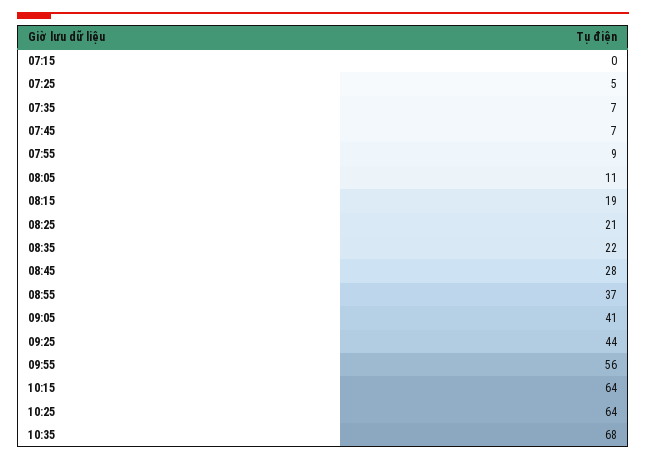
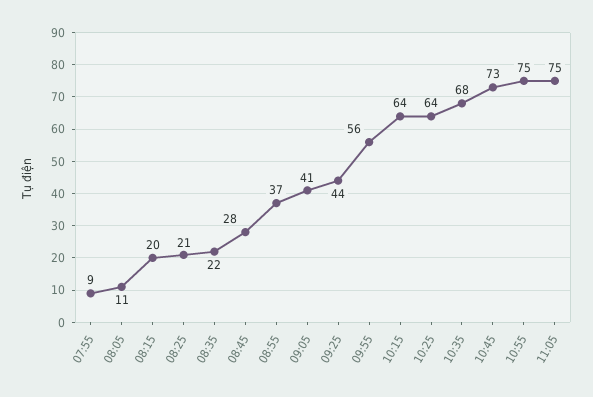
07:15: 0 -> none
07:25: 5 -> none
07:35: 7 -> none
07:45: 7 -> none
08:15: 19 -> 20
10:45: none -> 73
10:55: none -> 75
11:05: none -> 75

